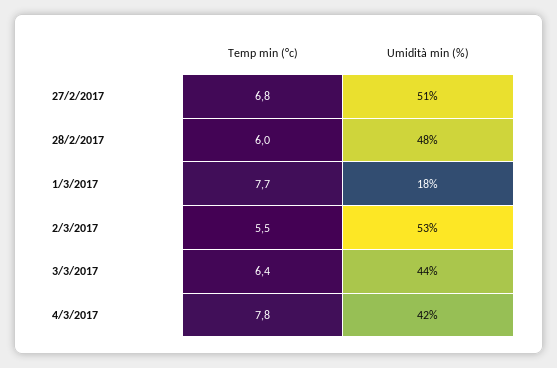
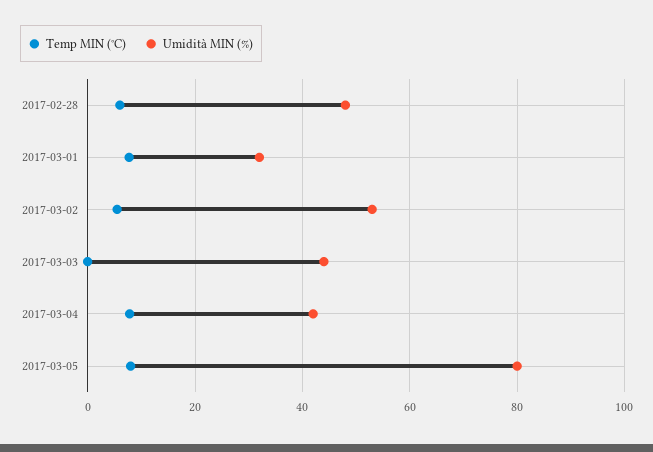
Temp min (°c), 27/2/2017: 6.8 -> none
Umidità min (%), 27/2/2017: 51 -> none
Umidità min (%), 1/3/2017: 18 -> 32
Temp min (°c), 3/3/2017: 6.4 -> 0
Temp min (°c), 2017-03-05: none -> 8
Umidità min (%), 2017-03-05: none -> 80

